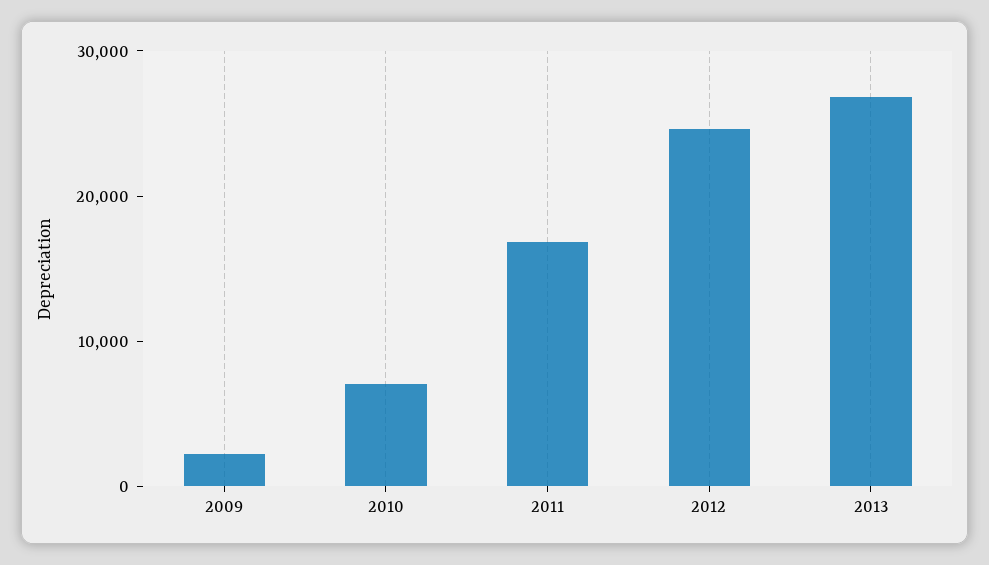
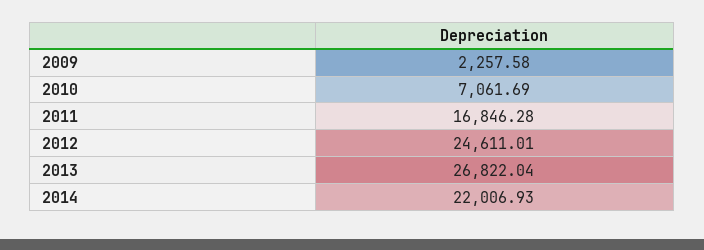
2014: none -> 22006.93

